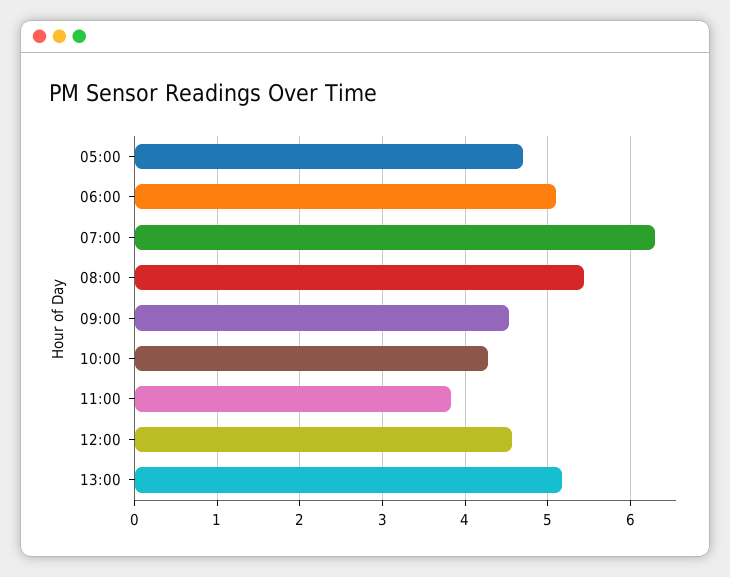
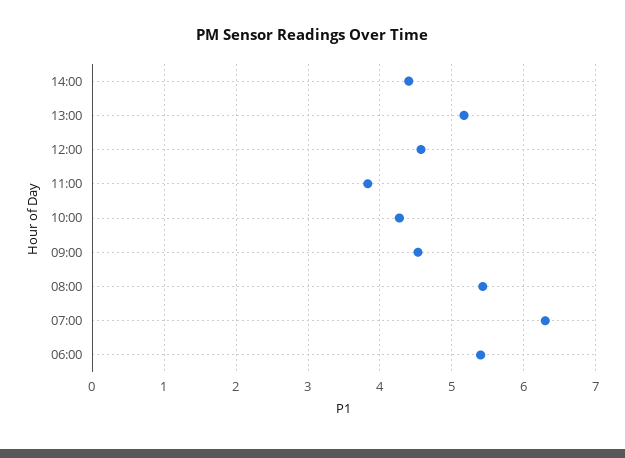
05:00: 4.7 -> none
06:00: 5.1 -> 5.4
14:00: none -> 4.4

